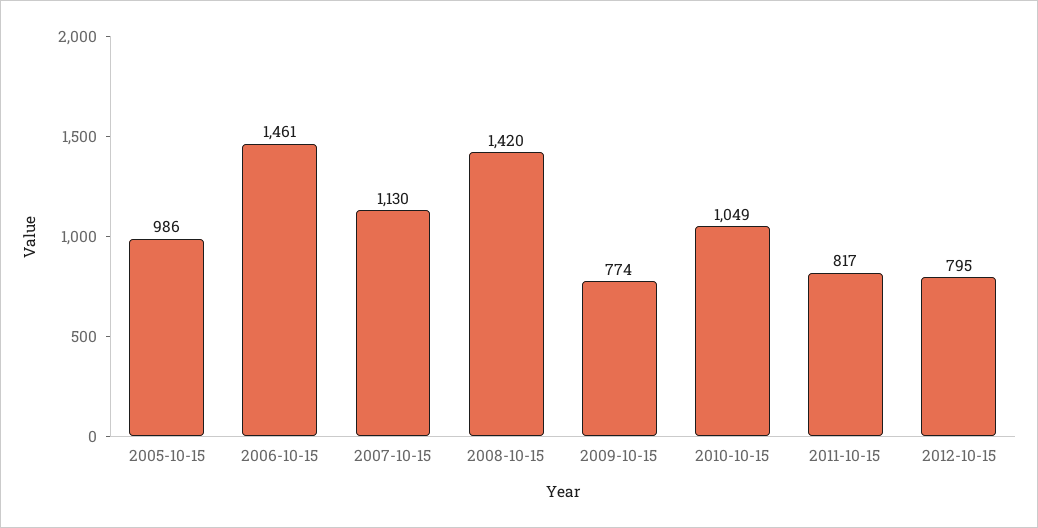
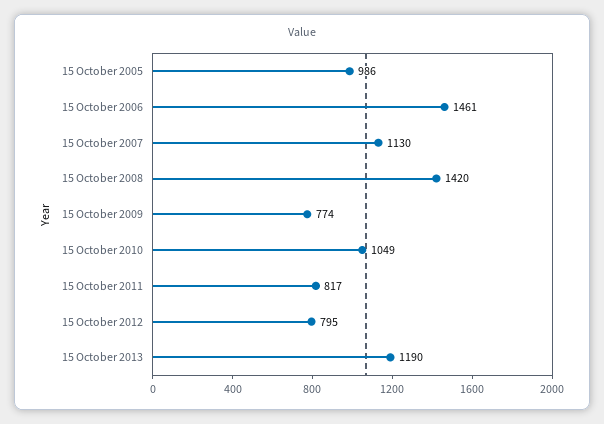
15 October 2013: none -> 1190

